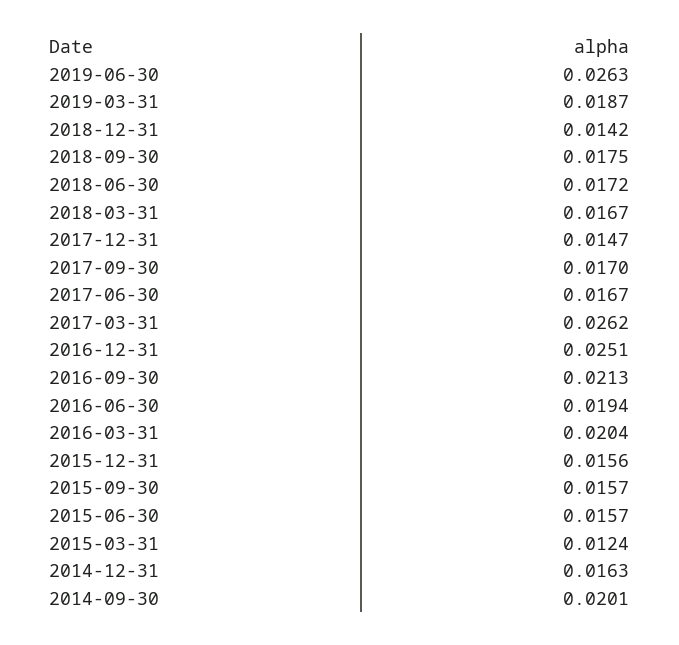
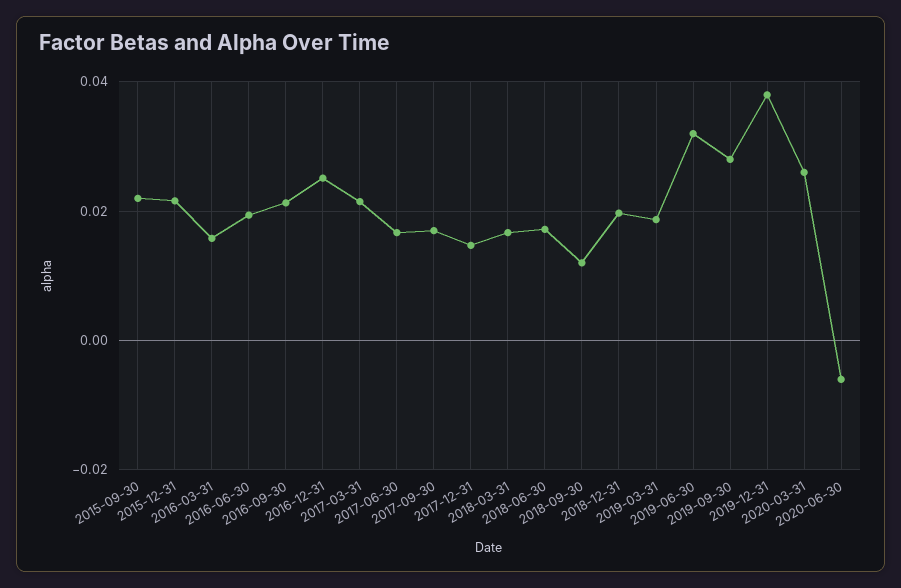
2019-06-30: 0.0263 -> 0.032
2018-12-31: 0.0142 -> 0.02
2018-09-30: 0.0175 -> 0.012
2017-03-31: 0.0262 -> 0.022
2016-03-31: 0.0204 -> 0.016
2015-12-31: 0.0156 -> 0.022
2015-09-30: 0.0157 -> 0.022
2015-06-30: 0.0157 -> none
2015-03-31: 0.0124 -> none
2014-12-31: 0.0163 -> none
2014-09-30: 0.0201 -> none
2019-09-30: none -> 0.028
2019-12-31: none -> 0.038
2020-03-31: none -> 0.026
2020-06-30: none -> -0.006

